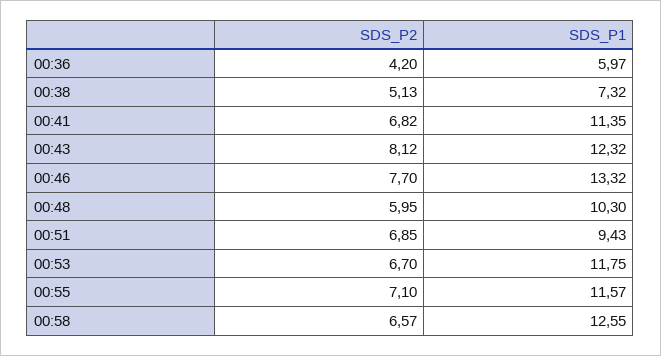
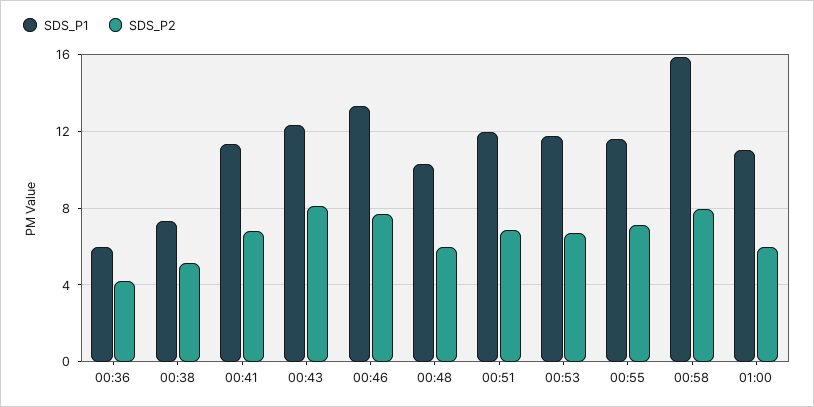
SDS_P1, 00:51: 9.43 -> 12
SDS_P2, 00:58: 6.57 -> 8
SDS_P1, 00:58: 12.55 -> 16
SDS_P1, 01:00: none -> 11
SDS_P2, 01:00: none -> 6

